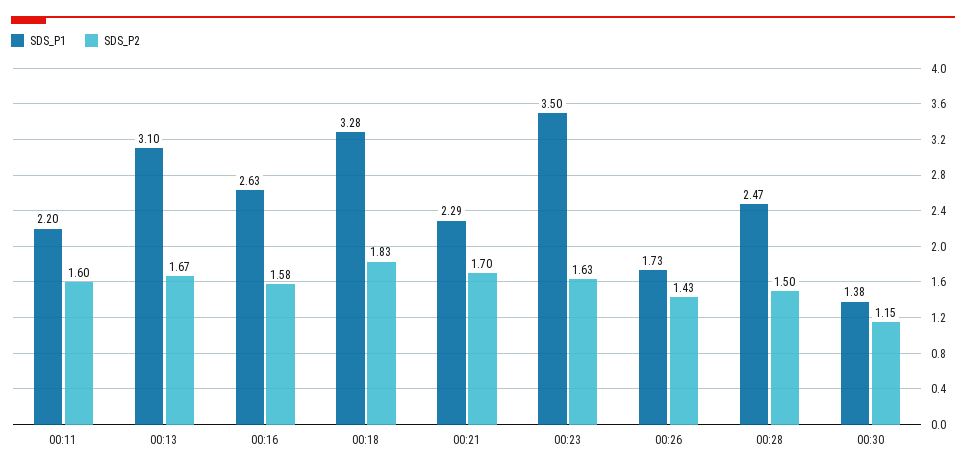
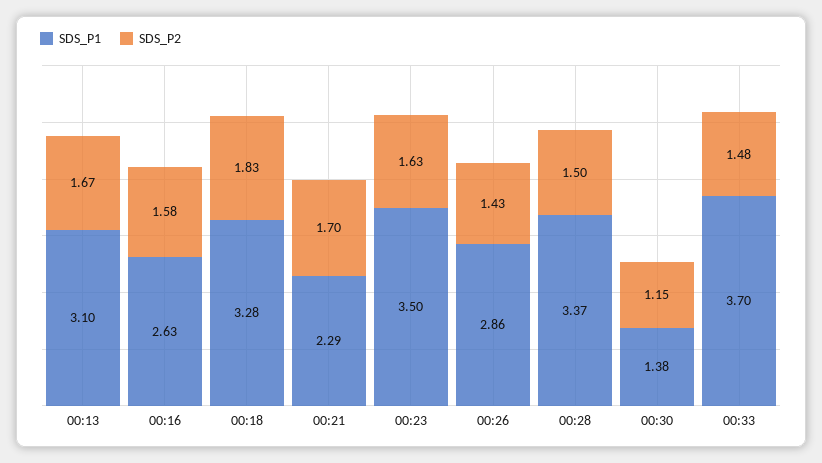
SDS_P1, 00:11: 2.2 -> none
SDS_P2, 00:11: 1.6 -> none
SDS_P1, 00:26: 1.73 -> 2.86
SDS_P1, 00:28: 2.47 -> 3.37
SDS_P1, 00:33: none -> 3.7
SDS_P2, 00:33: none -> 1.48

